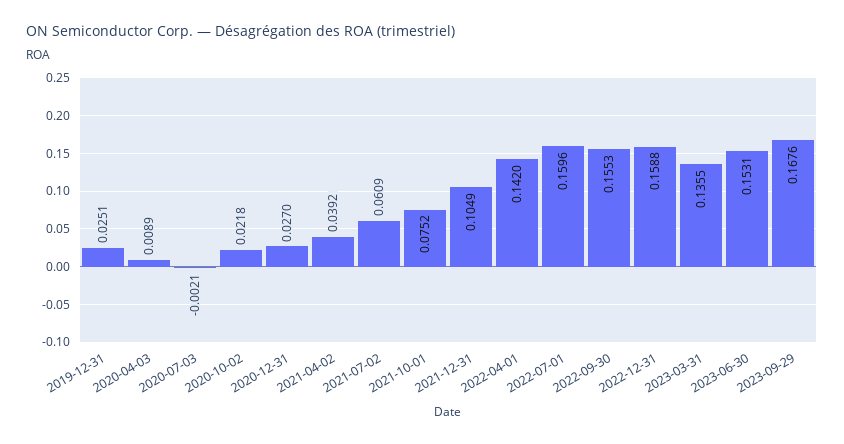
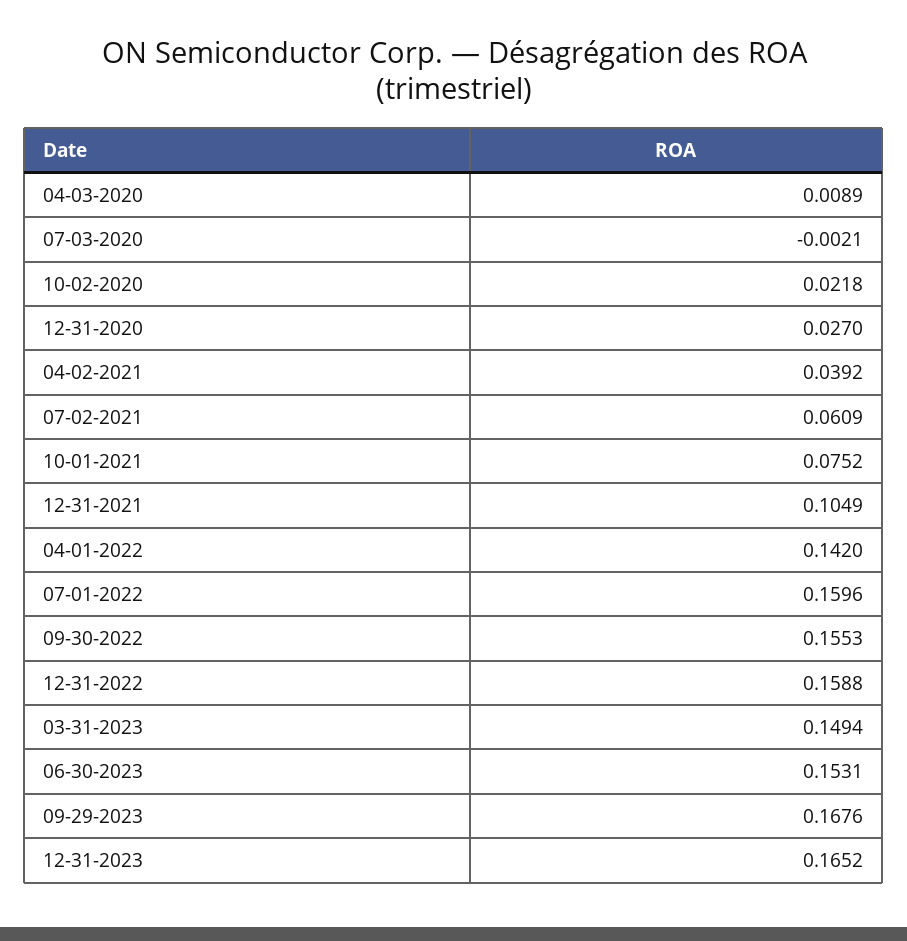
2019-12-31: 0.0251 -> none
2023-03-31: 0.1355 -> 0.1494
12-31-2023: none -> 0.1652

